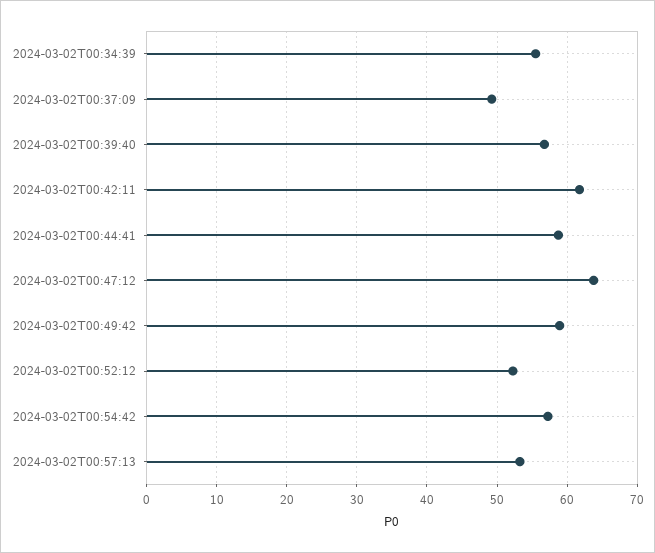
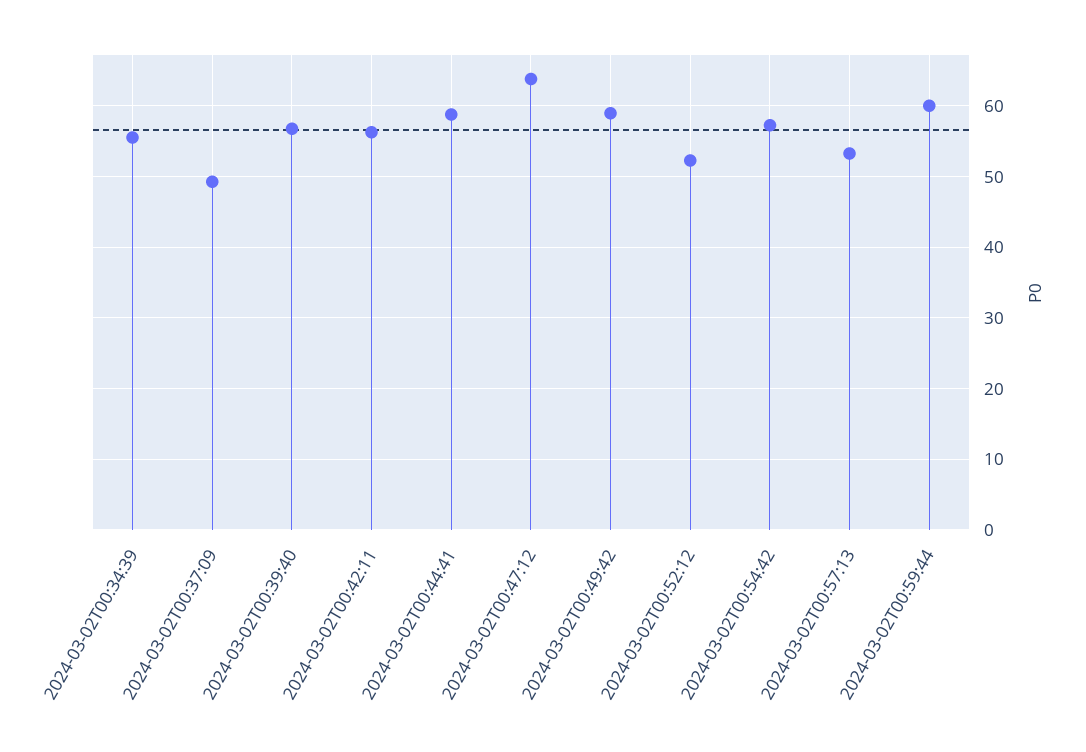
2024-03-02T00:42:11: 62 -> 56
2024-03-02T00:59:44: none -> 60

